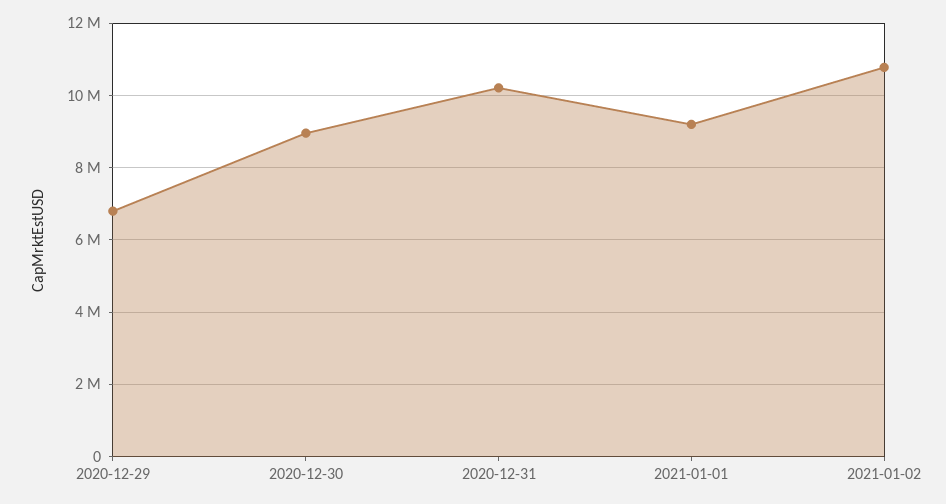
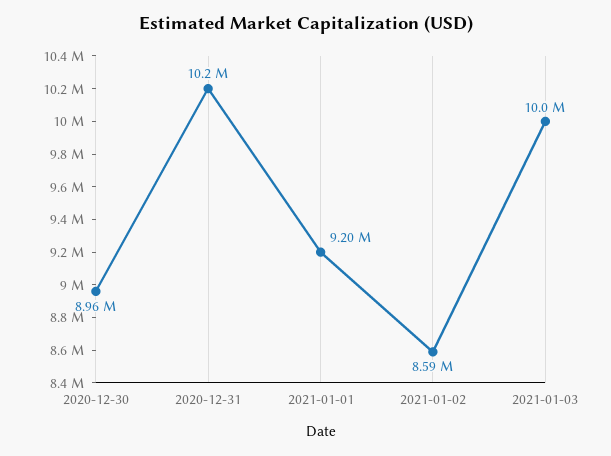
2020-12-29: 6800000 -> none
2021-01-02: 10800000 -> 8590000
2021-01-03: none -> 10000000

